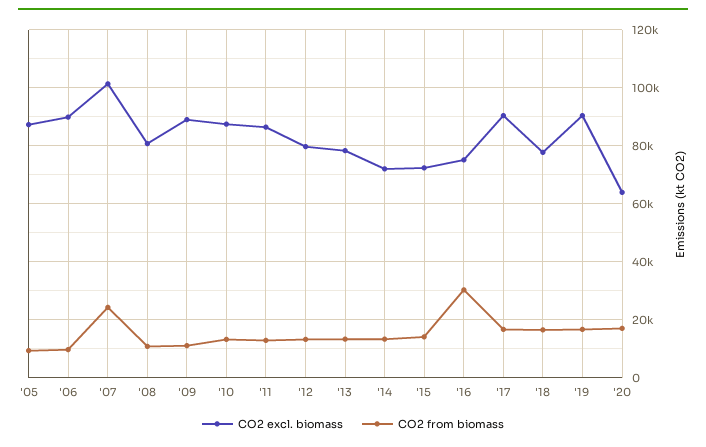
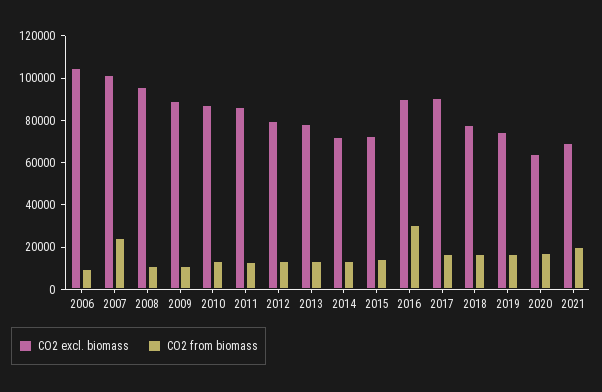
CO2 excl. biomass, '05: 87500 -> none
CO2 from biomass, '05: 10000 -> none
CO2 excl. biomass, '06: 90000 -> 105000
CO2 excl. biomass, '08: 80000 -> 95000
CO2 excl. biomass, '16: 75000 -> 90000
CO2 excl. biomass, '19: 90000 -> 75000
CO2 excl. biomass, 2021: none -> 70000
CO2 from biomass, 2021: none -> 20000

